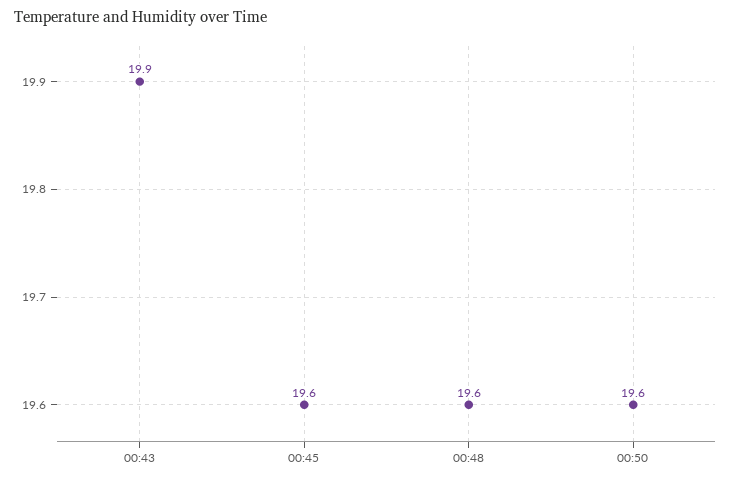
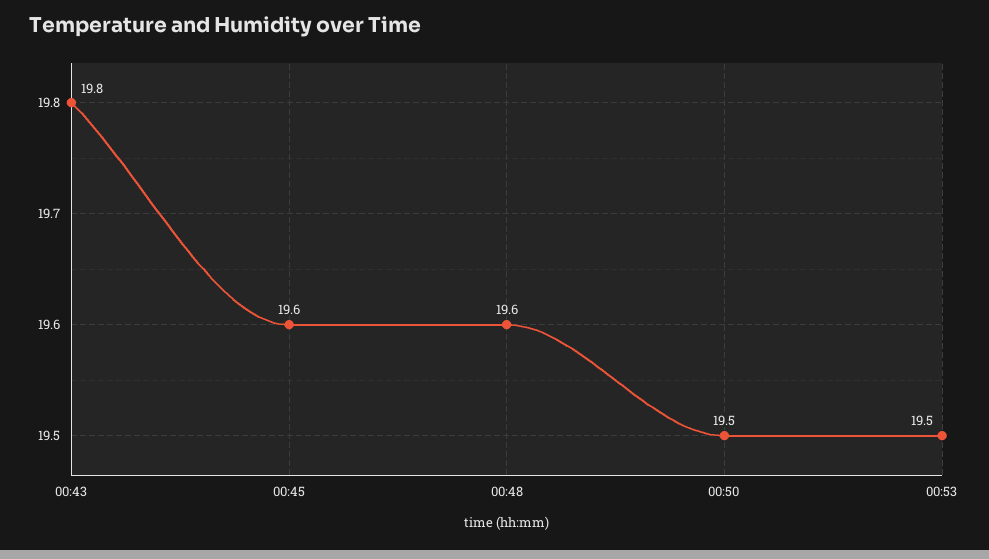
00:43: 19.9 -> 19.8
00:50: 19.6 -> 19.5
00:53: none -> 19.5

